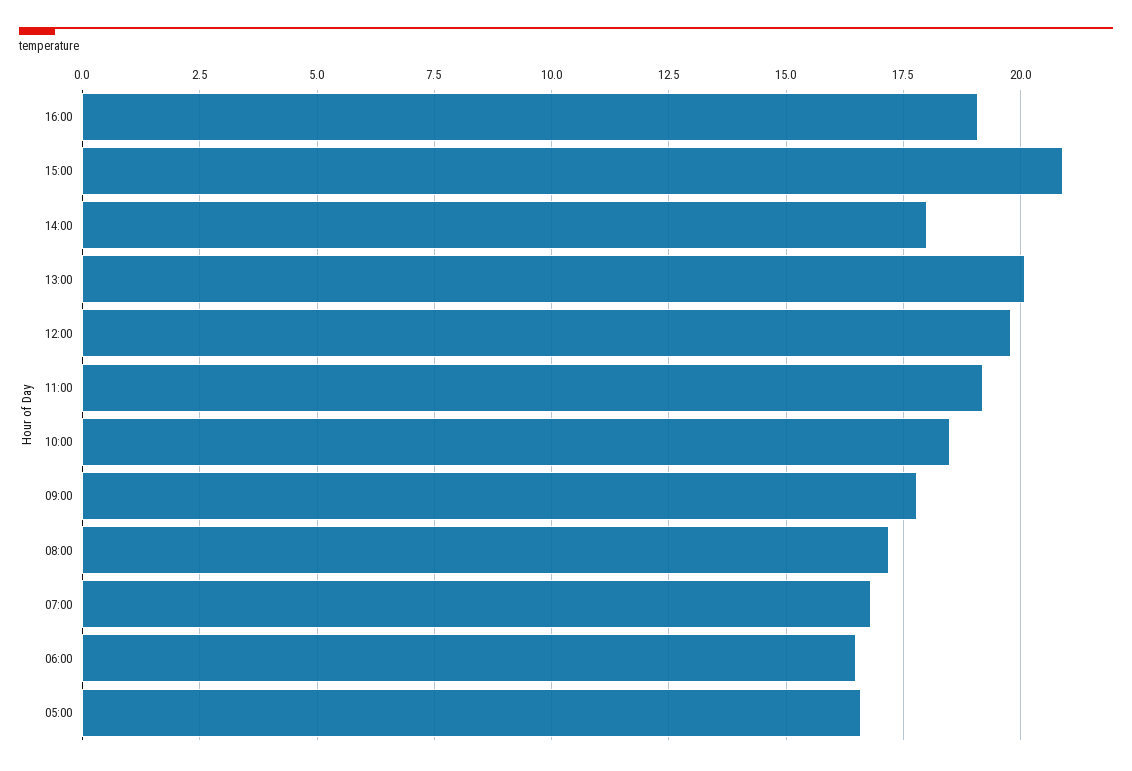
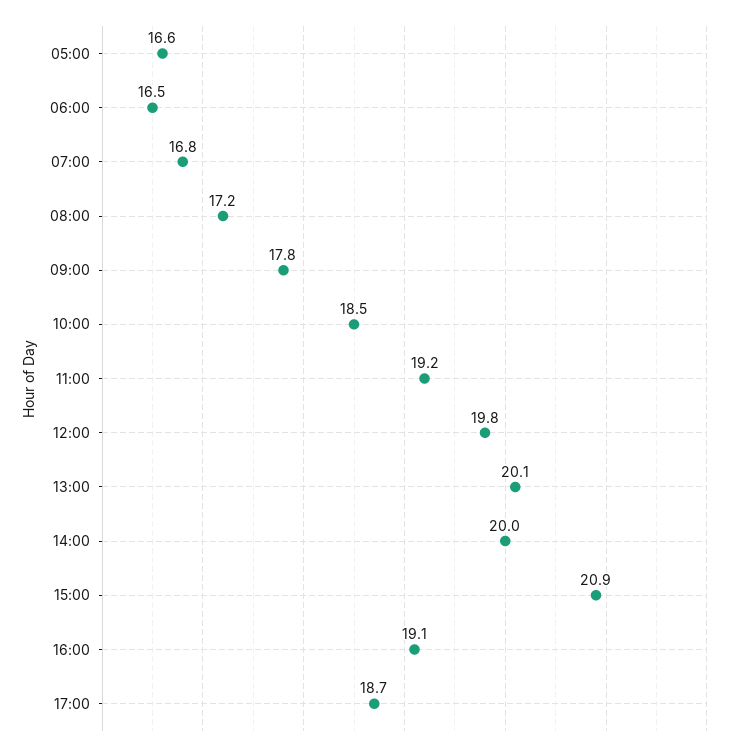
14:00: 18 -> 20
17:00: none -> 18.7

